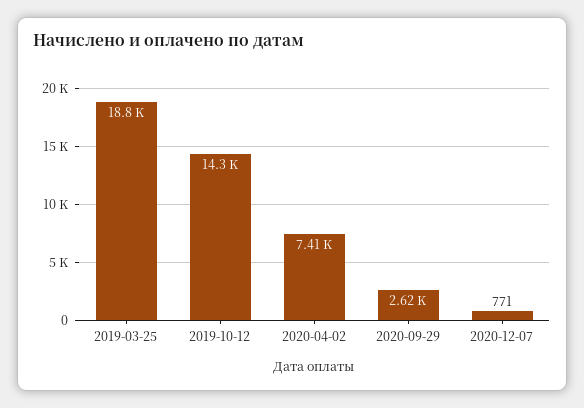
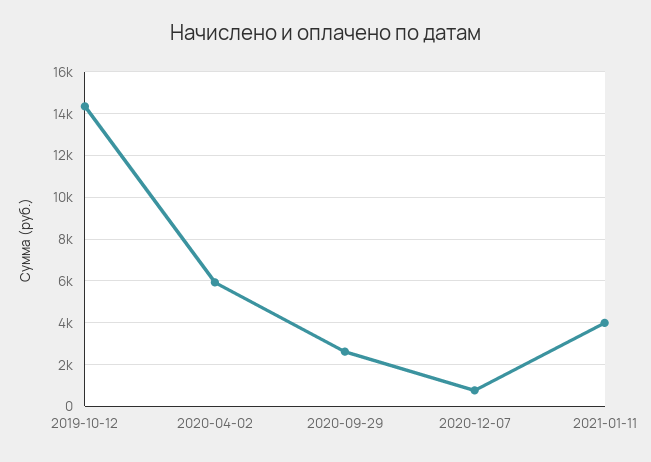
2019-03-25: 18800 -> none
2020-04-02: 7410 -> 6000
2021-01-11: none -> 4000

